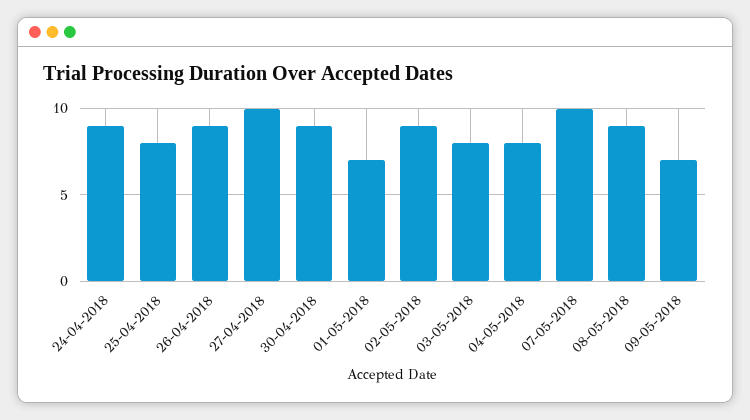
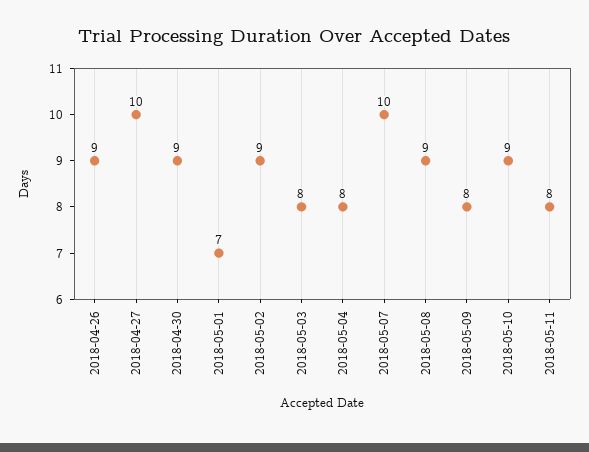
24-04-2018: 9 -> none
25-04-2018: 8 -> none
09-05-2018: 7 -> 8
2018-05-10: none -> 9
2018-05-11: none -> 8

